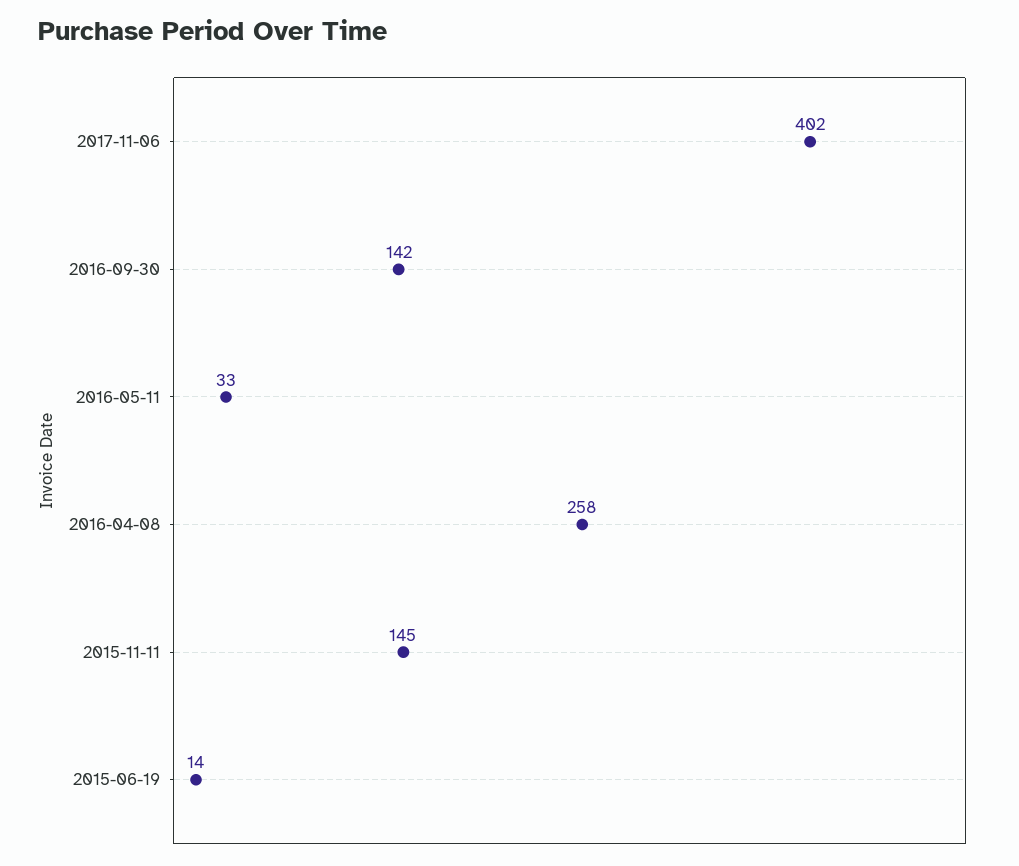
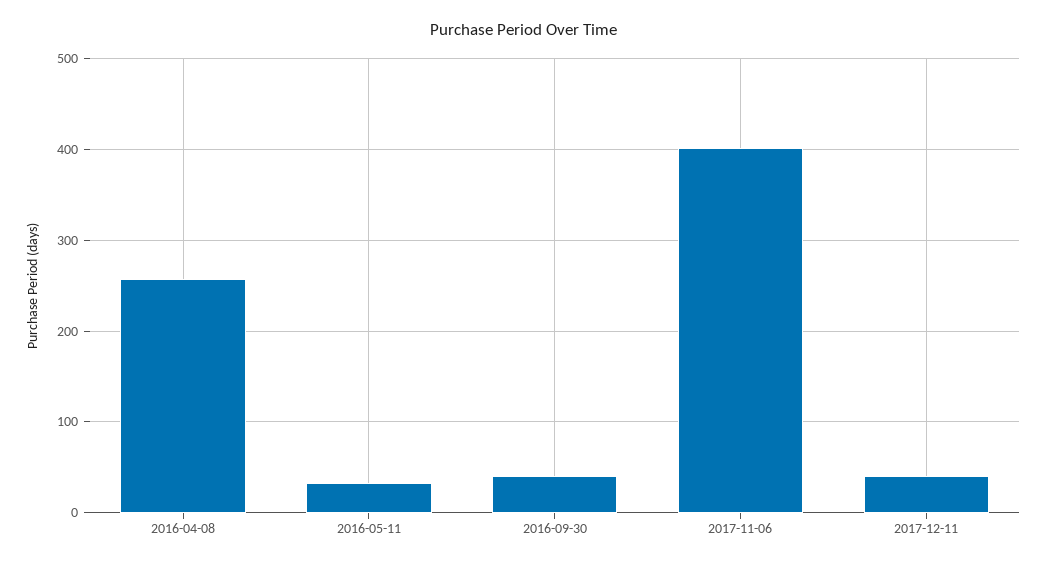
2016-09-30: 142 -> 40
2015-11-11: 145 -> none
2015-06-19: 14 -> none
2017-12-11: none -> 40

